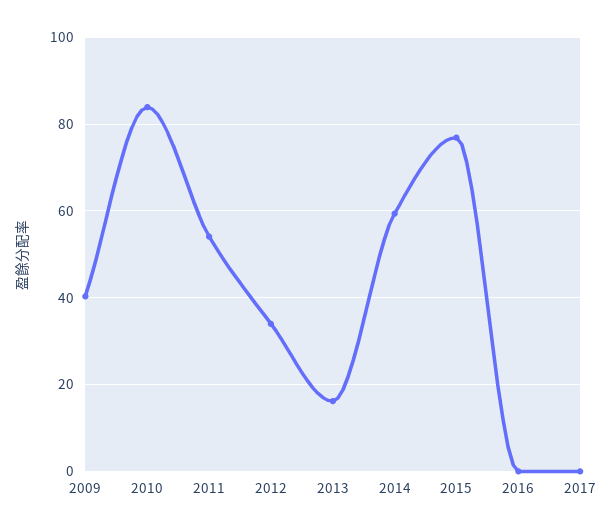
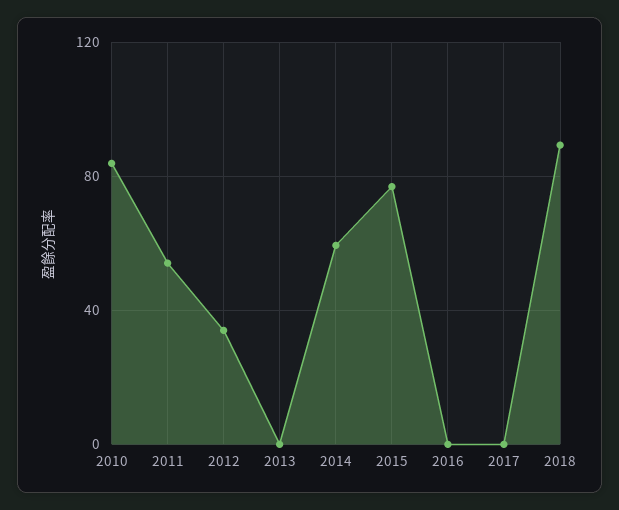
2009: 40 -> none
2013: 16 -> 0
2018: none -> 90

